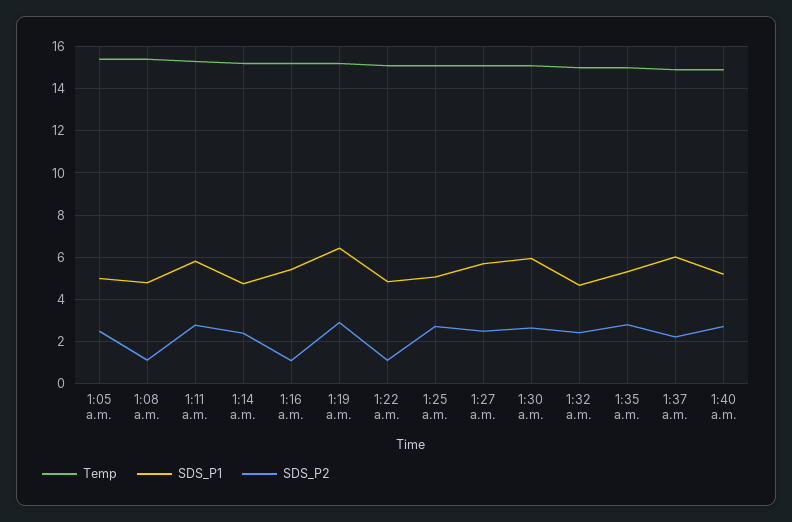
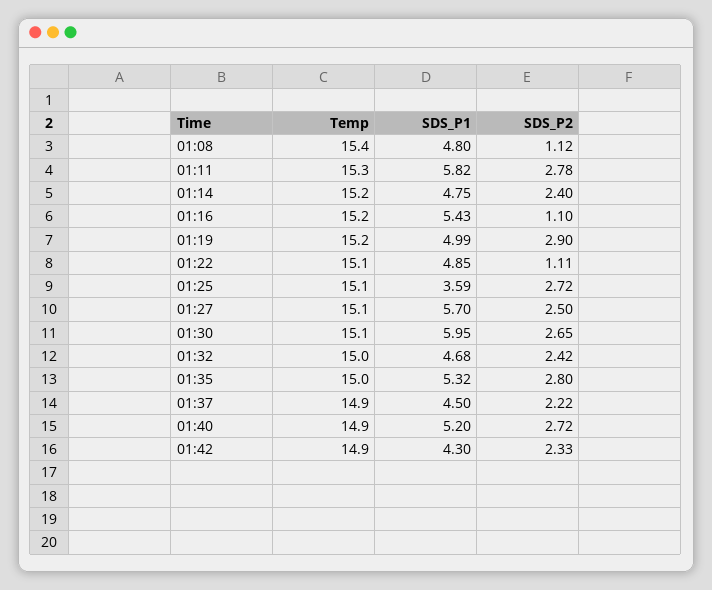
Temp, 1:05 a.m.: 15.5 -> none
SDS_P1, 1:05 a.m.: 5 -> none
SDS_P2, 1:05 a.m.: 2.5 -> none
SDS_P1, 1:19 a.m.: 6.5 -> 4.99
SDS_P1, 1:25 a.m.: 5 -> 3.59
SDS_P1, 1:37 a.m.: 6 -> 4.5
Temp, 01:42: none -> 14.9
SDS_P1, 01:42: none -> 4.3
SDS_P2, 01:42: none -> 2.33

